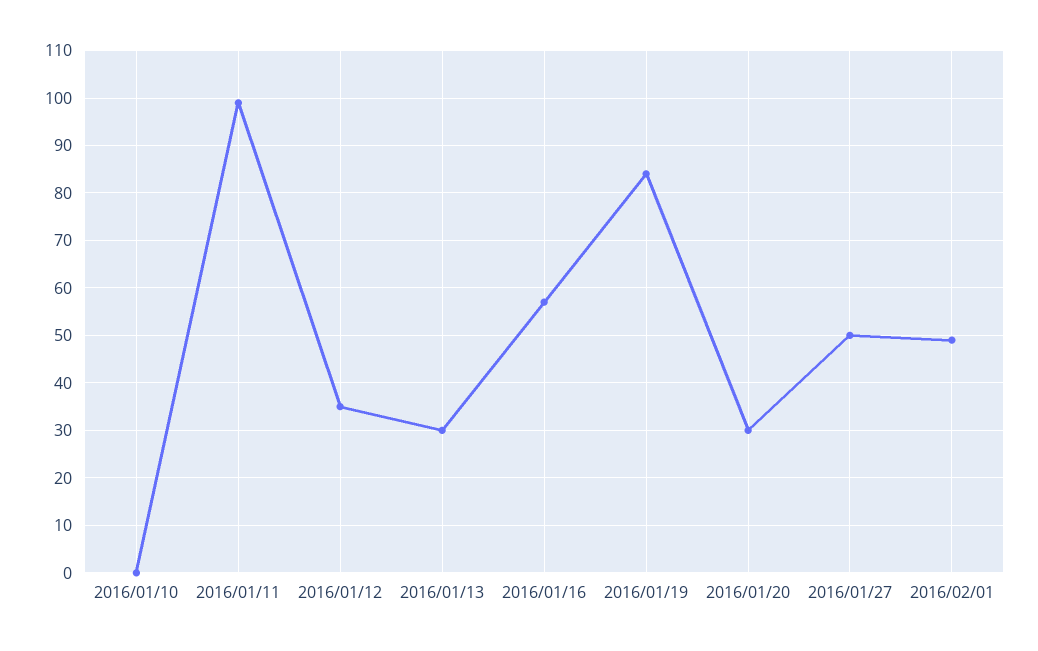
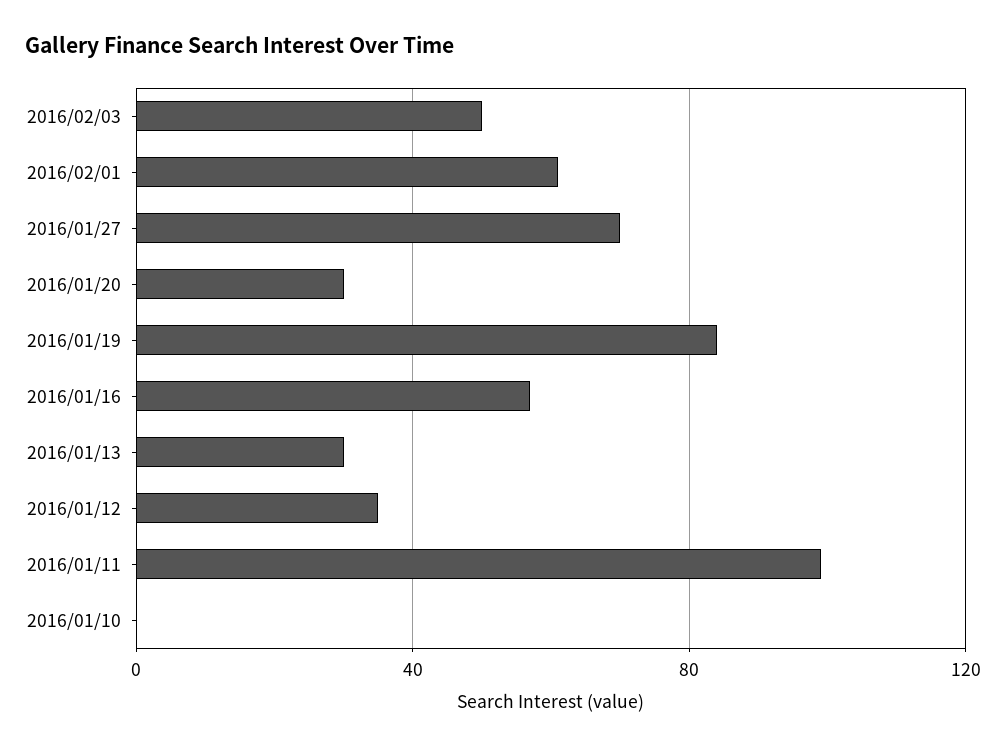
2016/01/27: 50 -> 70
2016/02/01: 50 -> 60
2016/02/03: none -> 50

